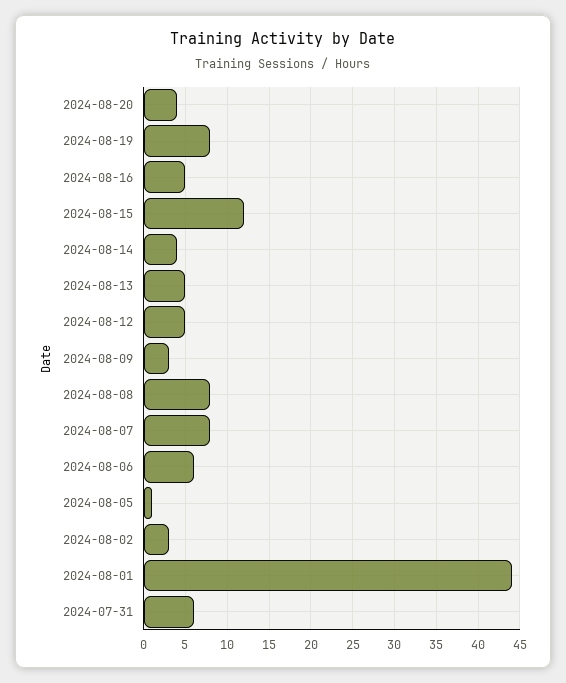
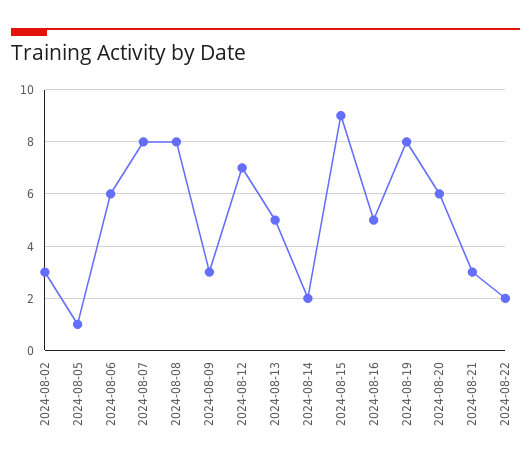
2024-08-20: 4 -> 6
2024-08-15: 12 -> 9
2024-08-14: 4 -> 2
2024-08-12: 5 -> 7
2024-08-01: 44 -> none
2024-07-31: 6 -> none
2024-08-21: none -> 3
2024-08-22: none -> 2

